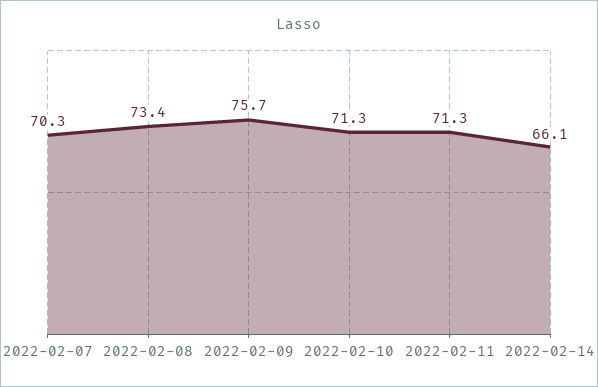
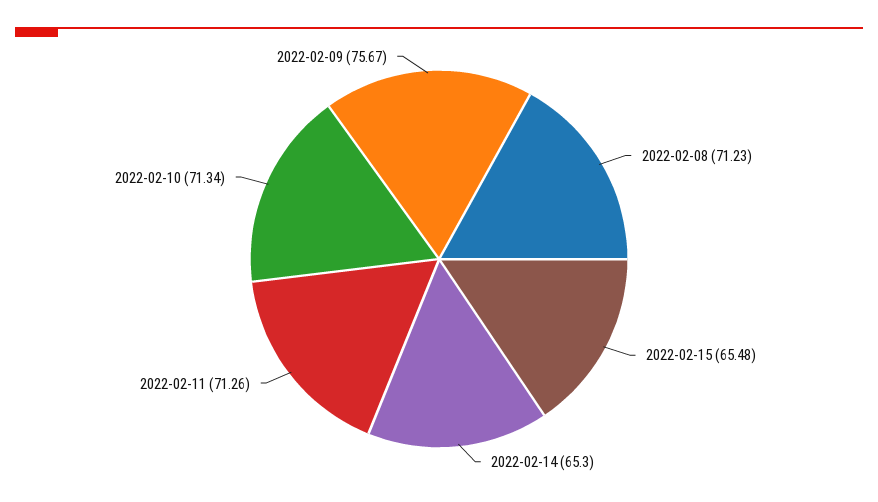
2022-02-07: 70.3 -> none
2022-02-08: 73.4 -> 71.23
2022-02-14: 66.1 -> 65.3
2022-02-15: none -> 65.48

